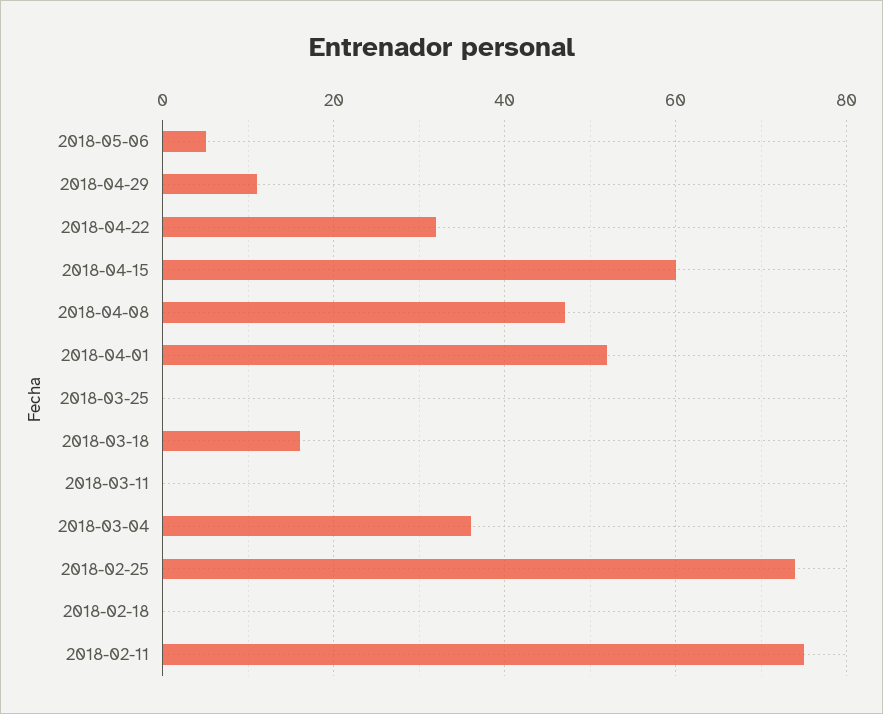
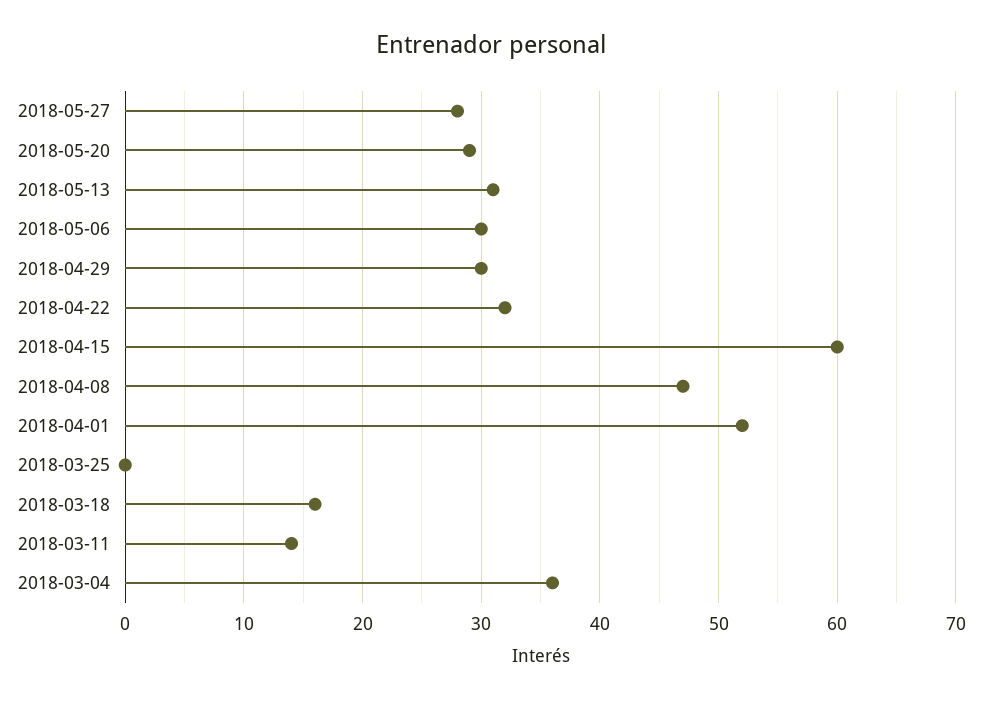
2018-05-06: 5 -> 30
2018-04-29: 10 -> 30
2018-03-11: 0 -> 14
2018-02-25: 75 -> none
2018-02-18: 0 -> none
2018-02-11: 75 -> none
2018-05-27: none -> 28
2018-05-20: none -> 29
2018-05-13: none -> 31

